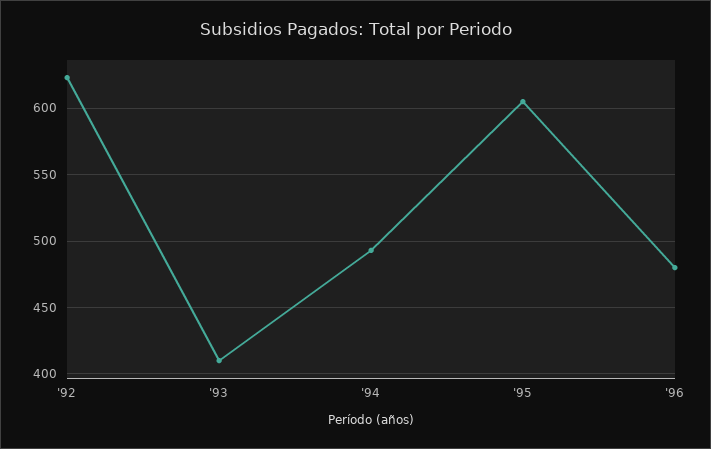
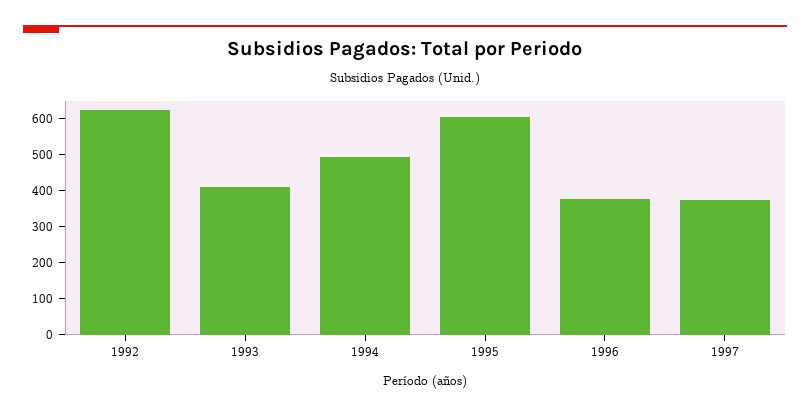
'96: 480 -> 375
1997: none -> 375

